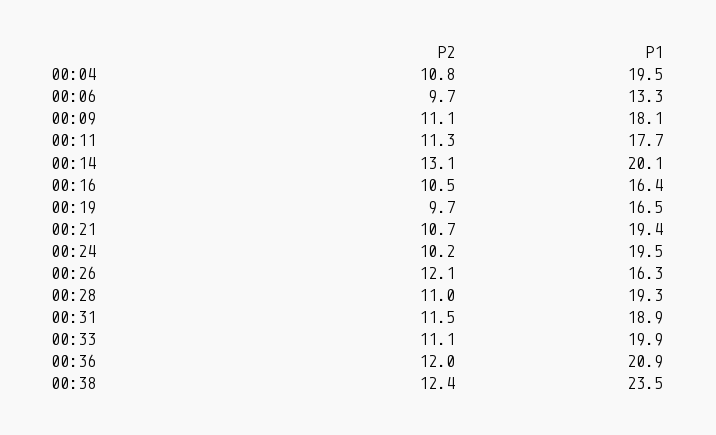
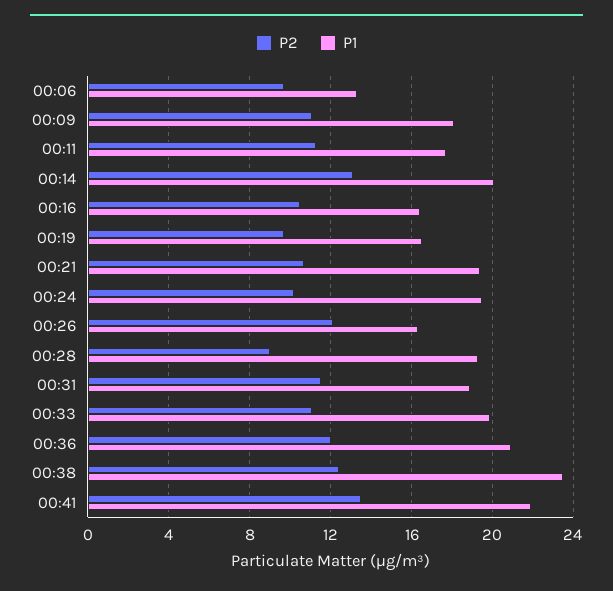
P2, 00:04: 10.8 -> none
P1, 00:04: 19.5 -> none
P2, 00:28: 11 -> 9
P2, 00:41: none -> 13.5
P1, 00:41: none -> 22

